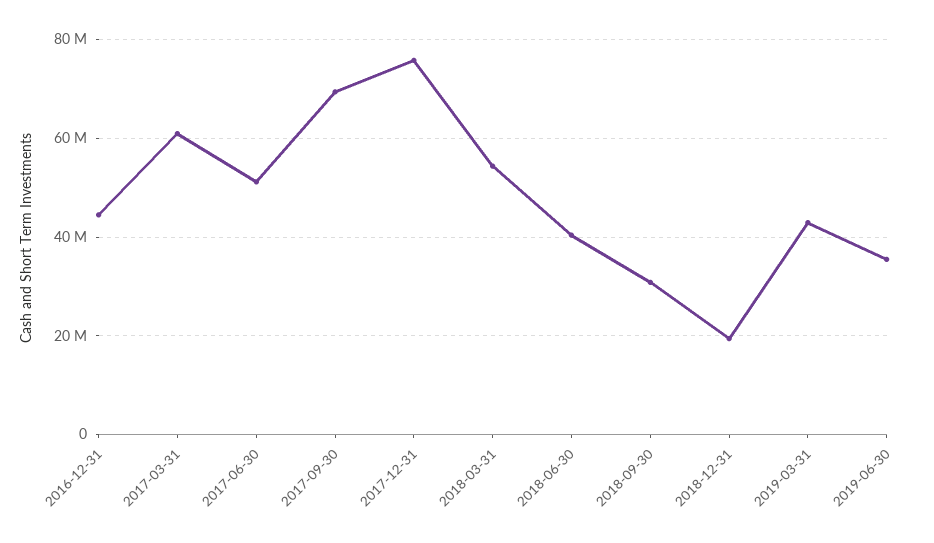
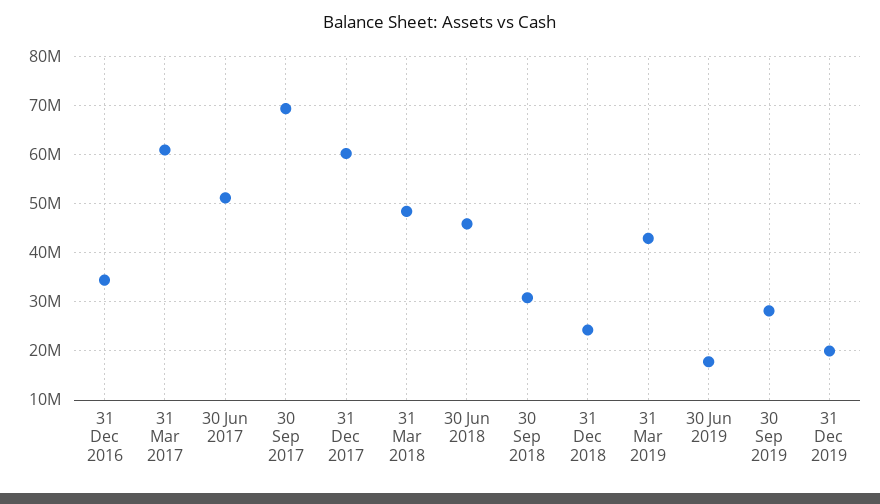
2016-12-31: 44000000 -> 34000000
2017-12-31: 76000000 -> 60000000
2018-03-31: 54000000 -> 48000000
2018-06-30: 40000000 -> 46000000
2018-12-31: 20000000 -> 24000000
2019-06-30: 36000000 -> 18000000
30 Sep 2019: none -> 28000000
31 Dec 2019: none -> 20000000

